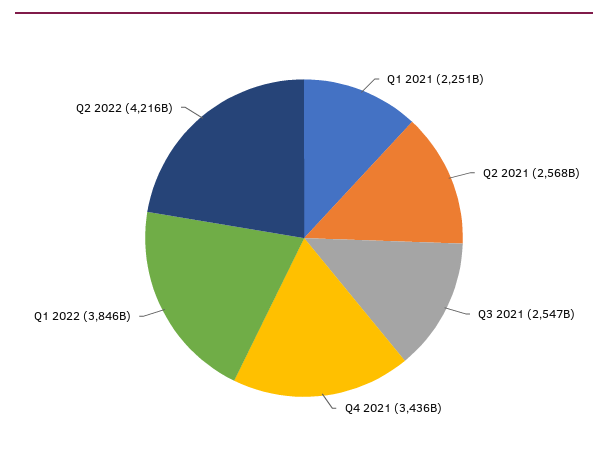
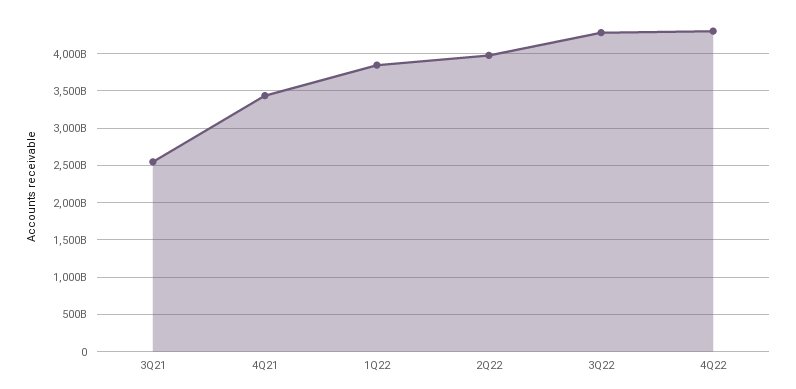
Q1 2021: 2251000000000 -> none
Q2 2021: 2568000000000 -> none
Q2 2022: 4216000000000 -> 4000000000000
3Q22: none -> 4300000000000
4Q22: none -> 4300000000000

